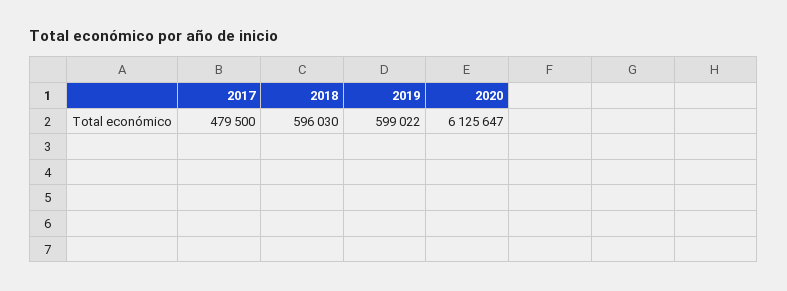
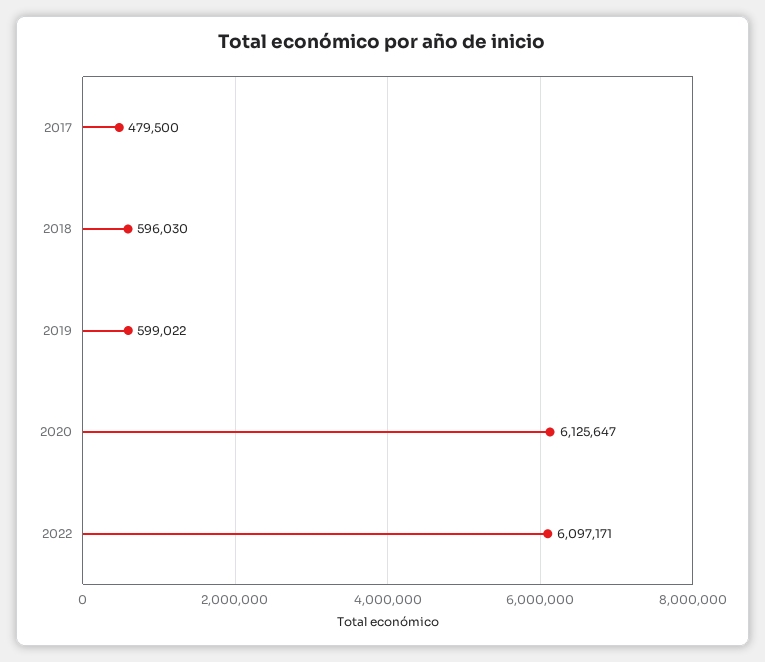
2022: none -> 6097171

